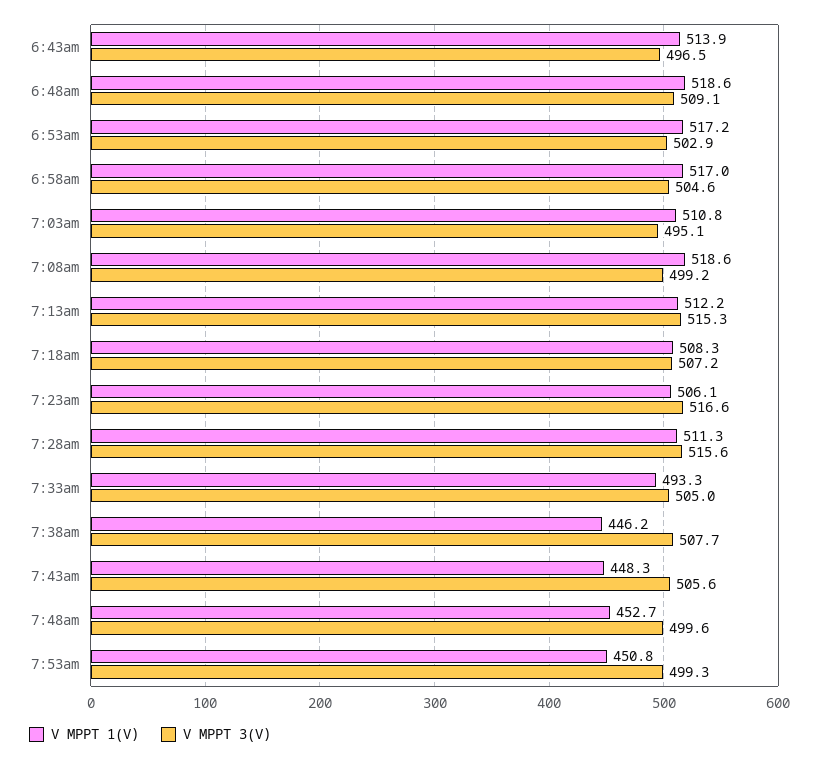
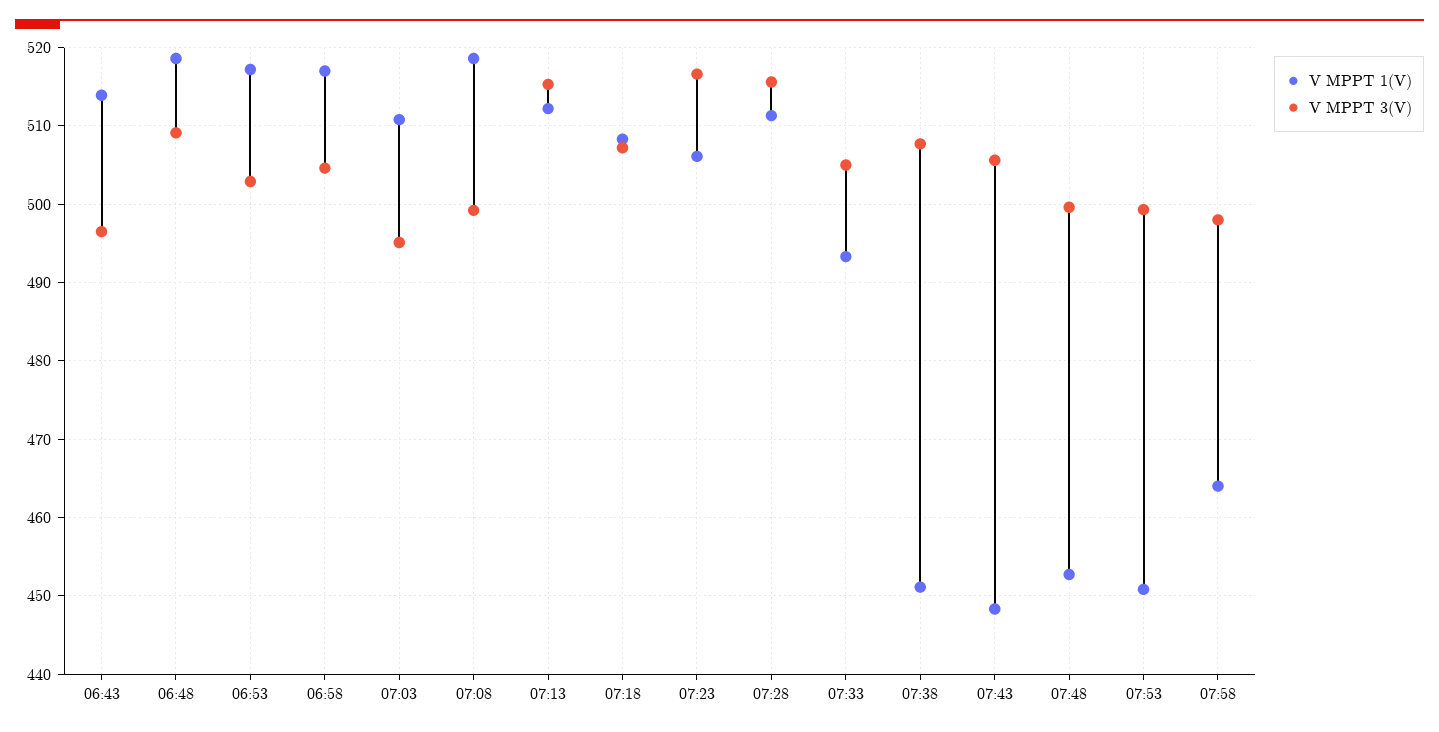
V MPPT 1(V), 7:38am: 446.2 -> 451
V MPPT 1(V), 07:58: none -> 464
V MPPT 3(V), 07:58: none -> 498

